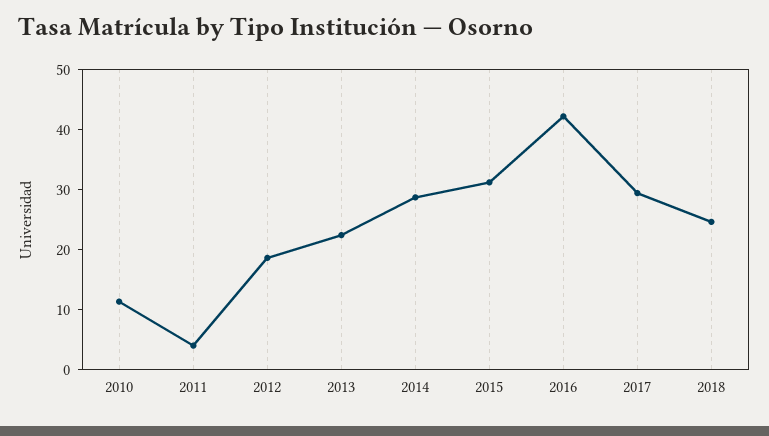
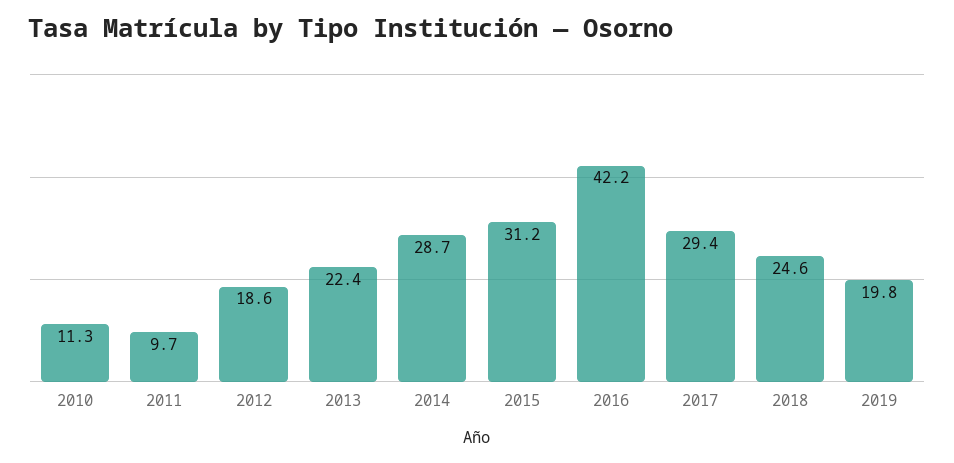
2011: 4 -> 9.7
2019: none -> 19.8

